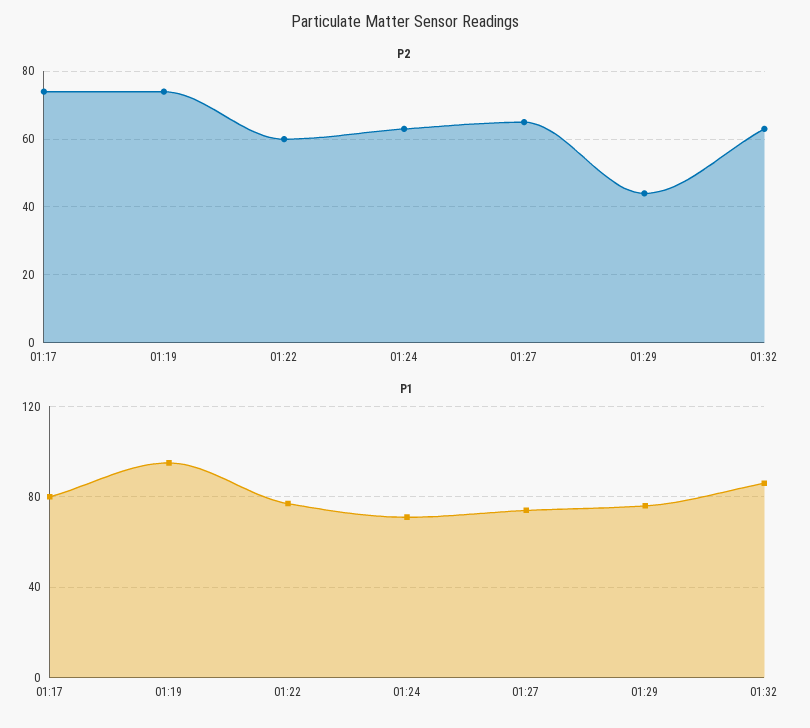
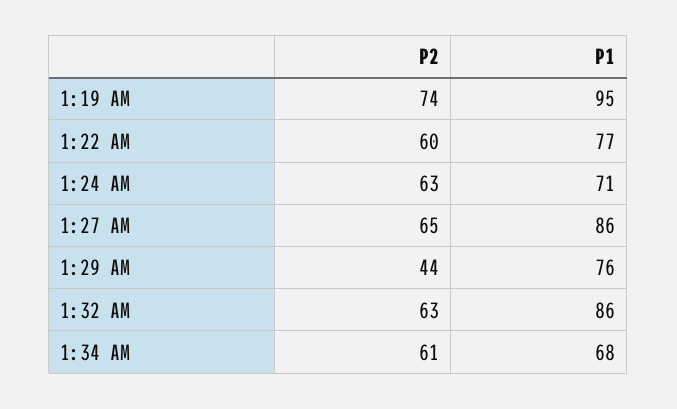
P2, 01:17: 75 -> none
P1, 01:17: 80 -> none
P1, 01:27: 75 -> 86
P2, 1:34 AM: none -> 61
P1, 1:34 AM: none -> 68

